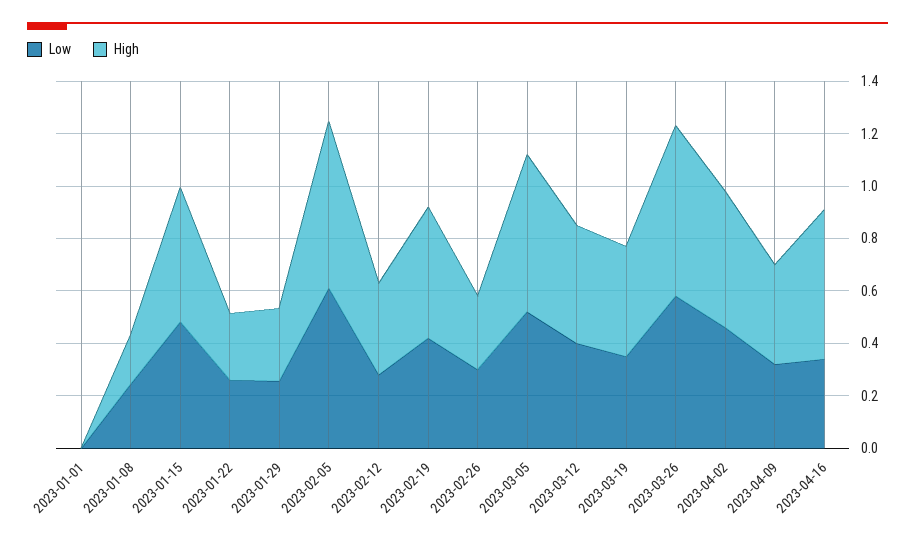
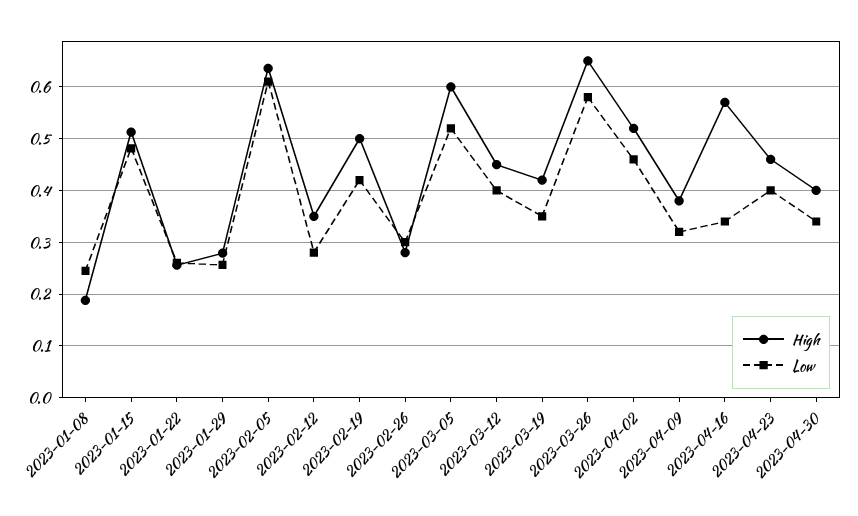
Low, 2023-01-01: 0 -> none
High, 2023-01-01: 0 -> none
High, 2023-04-23: none -> 0.46
Low, 2023-04-23: none -> 0.4
High, 2023-04-30: none -> 0.4
Low, 2023-04-30: none -> 0.34

